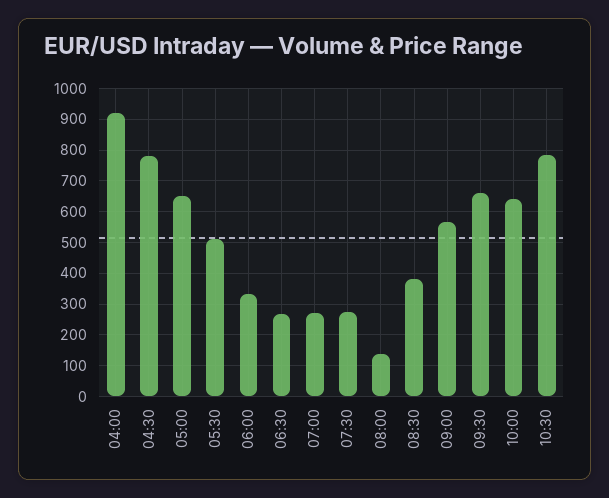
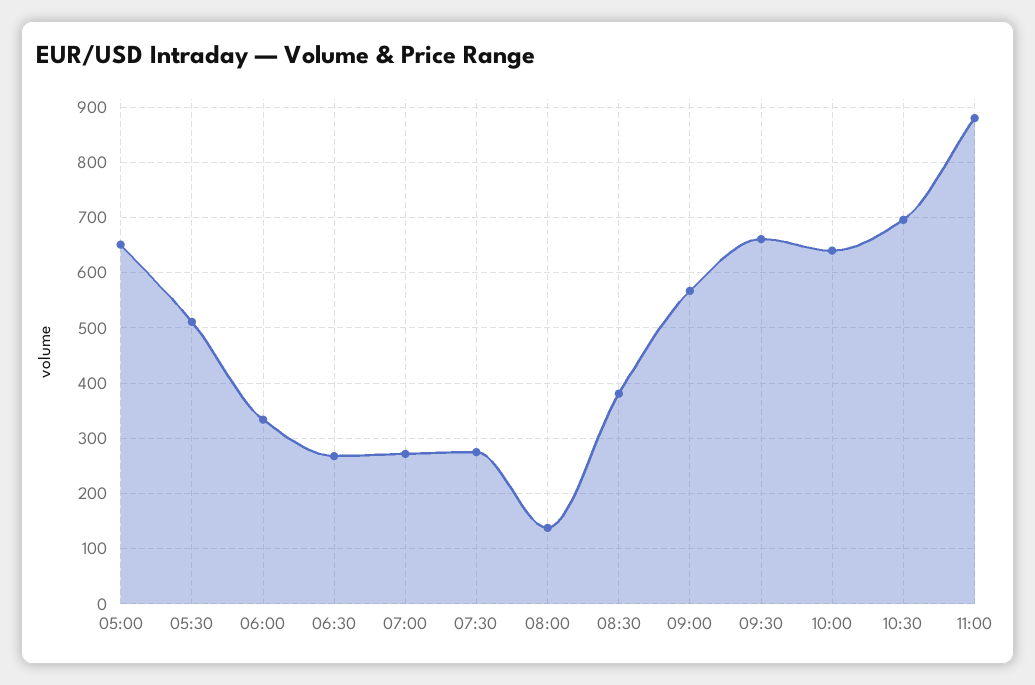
04:00: 920 -> none
04:30: 780 -> none
10:30: 780 -> 700
11:00: none -> 880

